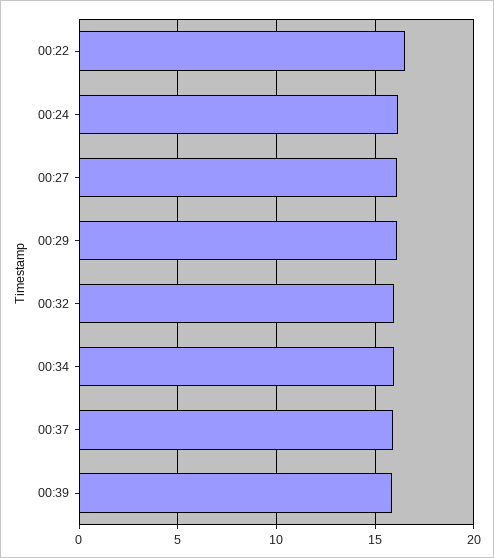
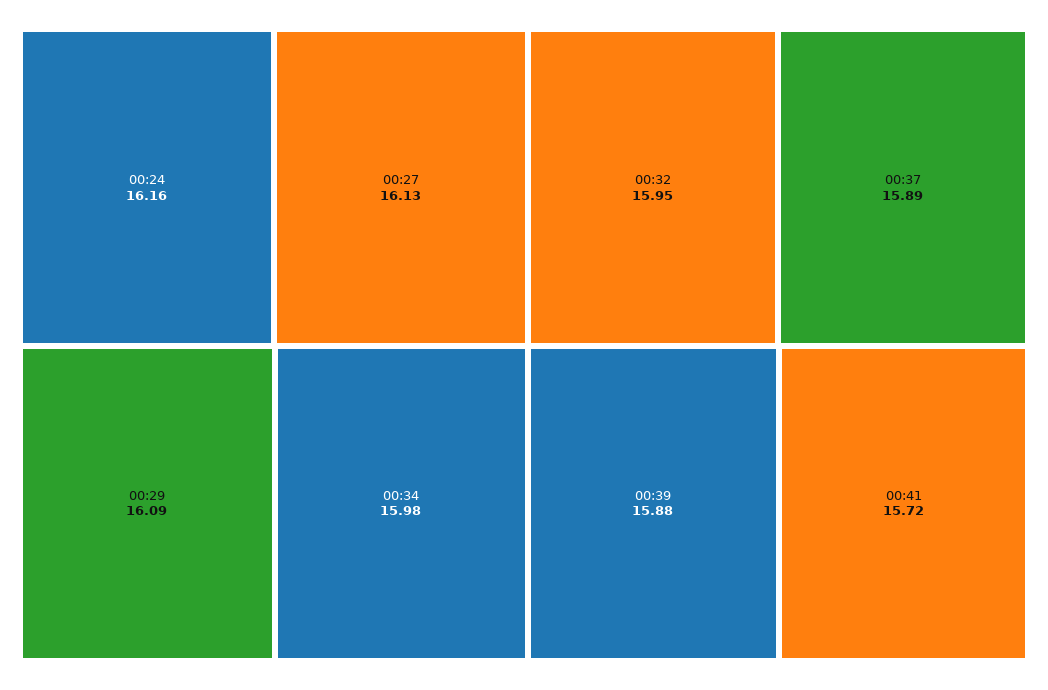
00:22: 16.5 -> none
00:41: none -> 15.72

